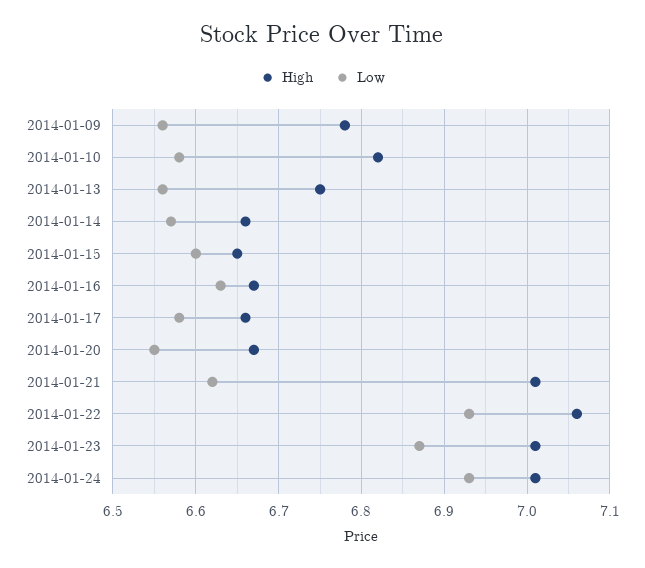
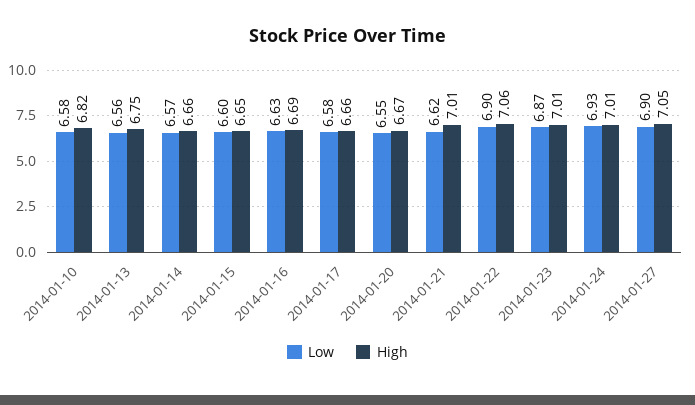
High, 2014-01-09: 6.78 -> none
Low, 2014-01-09: 6.56 -> none
High, 2014-01-16: 6.67 -> 6.69
Low, 2014-01-22: 6.93 -> 6.9
Low, 2014-01-27: none -> 6.9
High, 2014-01-27: none -> 7.05

